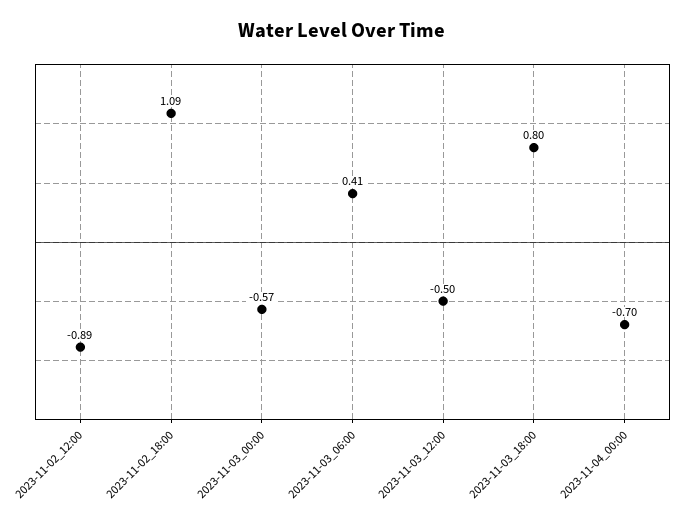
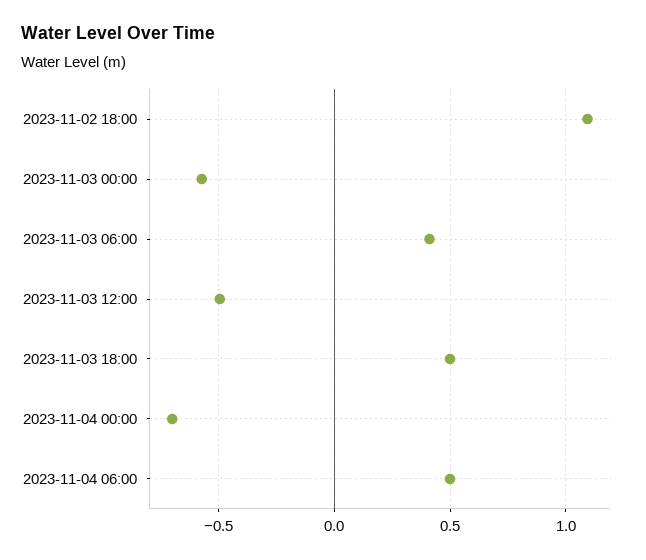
2023-11-02_12:00: -0.89 -> none
2023-11-03_18:00: 0.8 -> 0.5
2023-11-04 06:00: none -> 0.5

